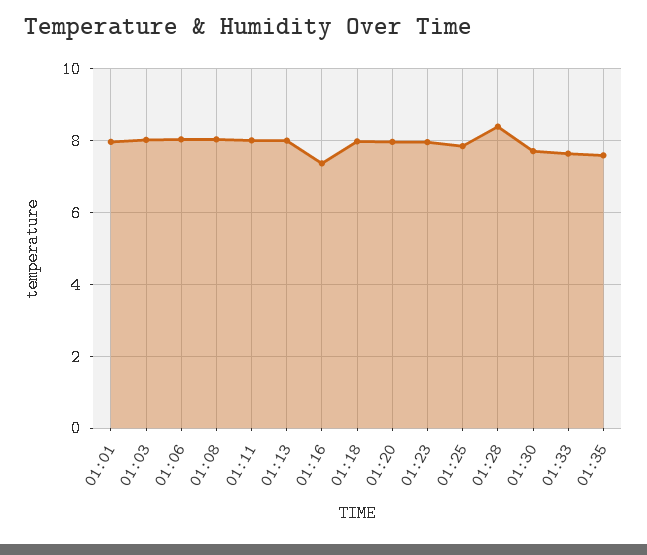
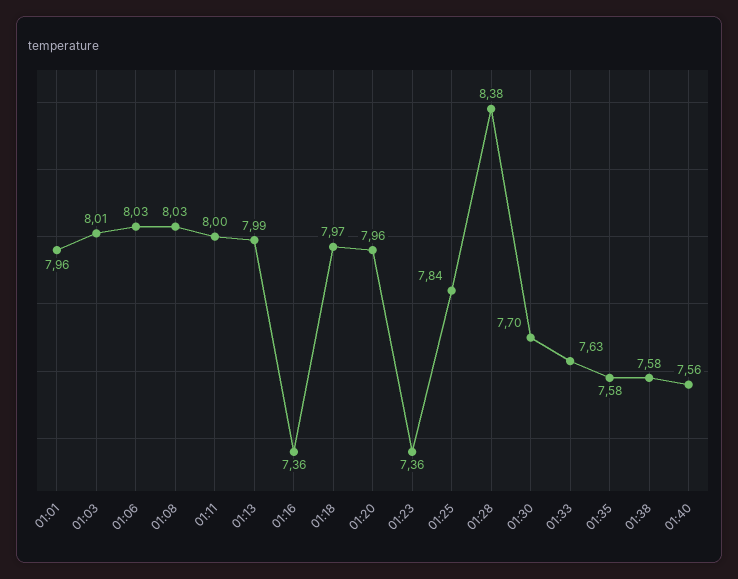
01:23: 8 -> 7.36
01:38: none -> 7.58
01:40: none -> 7.56

